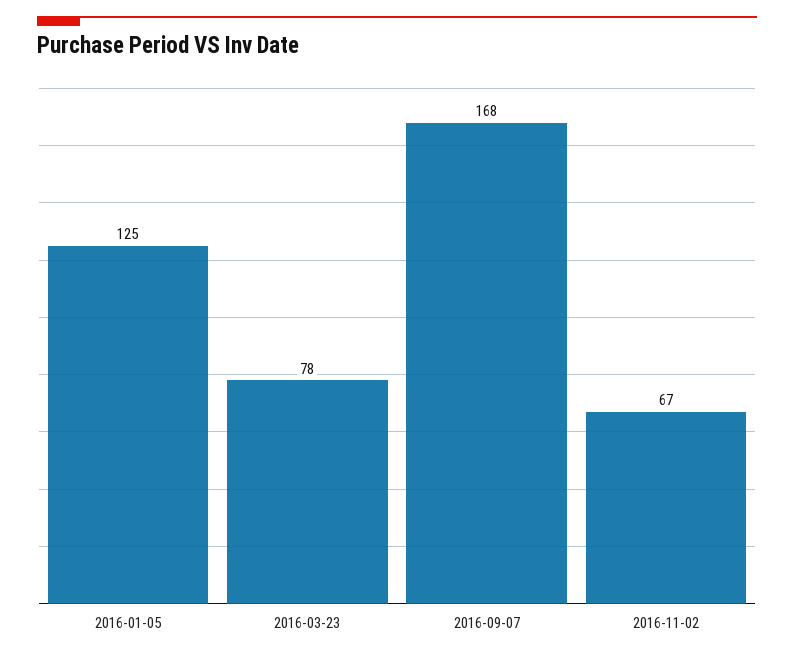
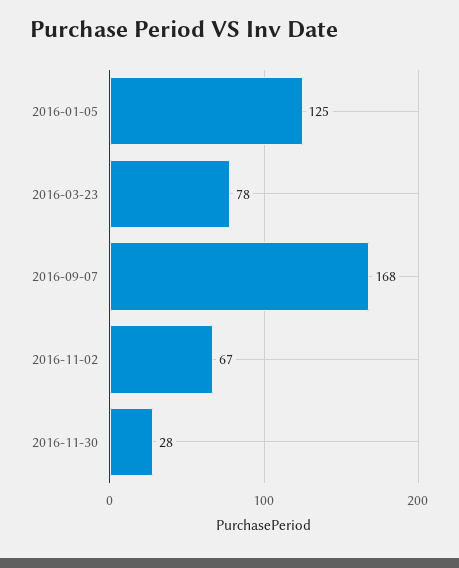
2016-11-30: none -> 28

